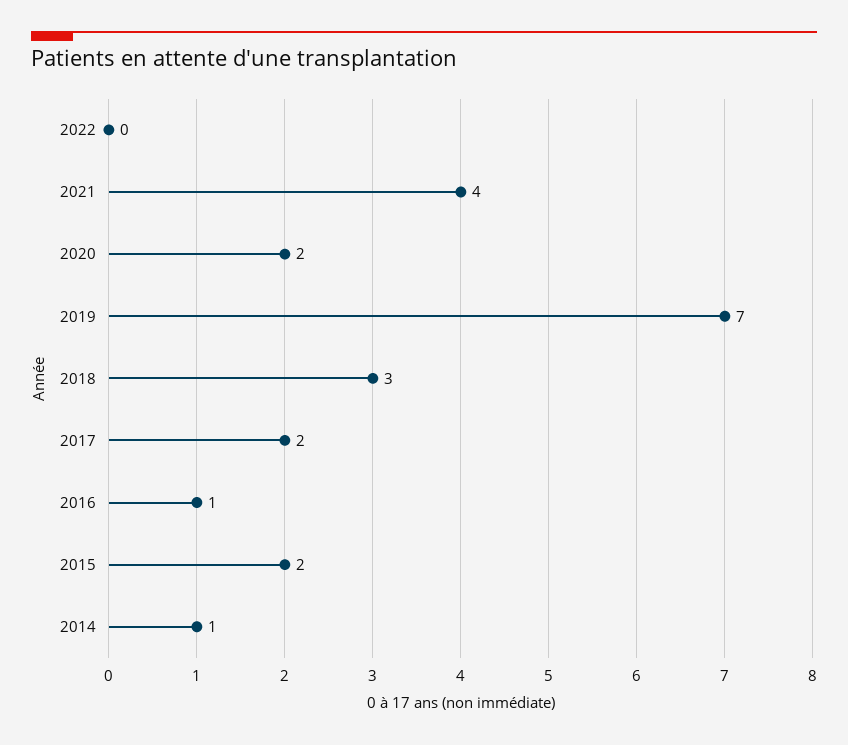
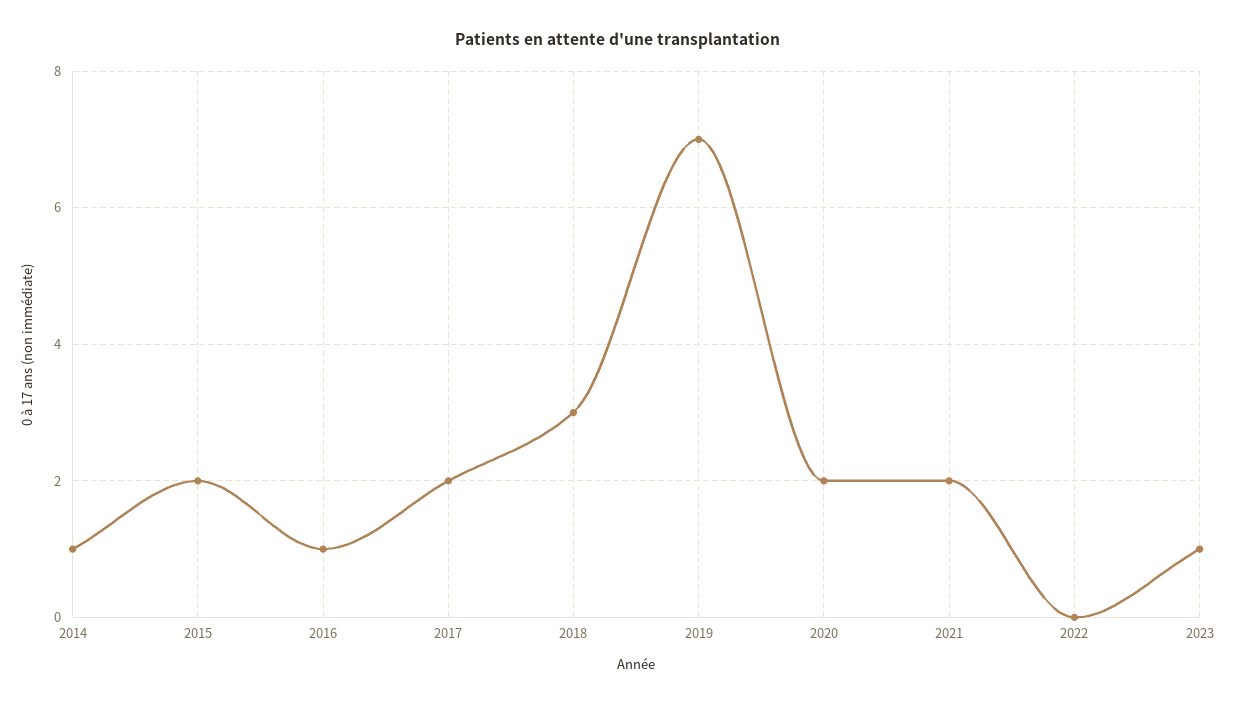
2021: 4 -> 2
2023: none -> 1

